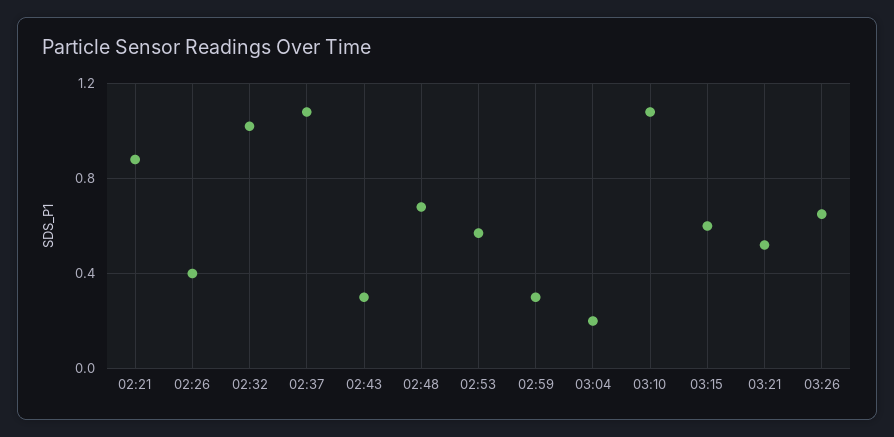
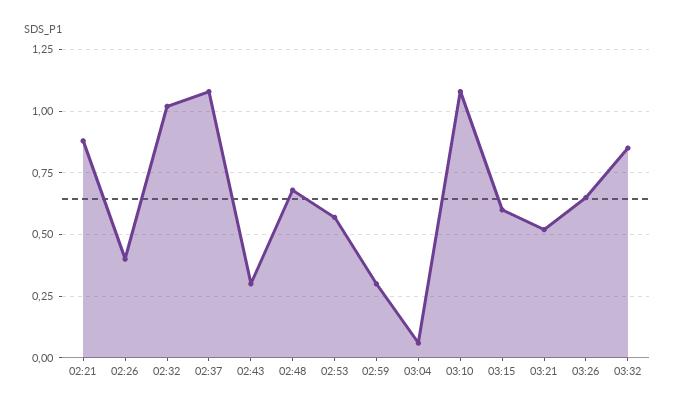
03:04: 0.2 -> 0.05
03:32: none -> 0.85

